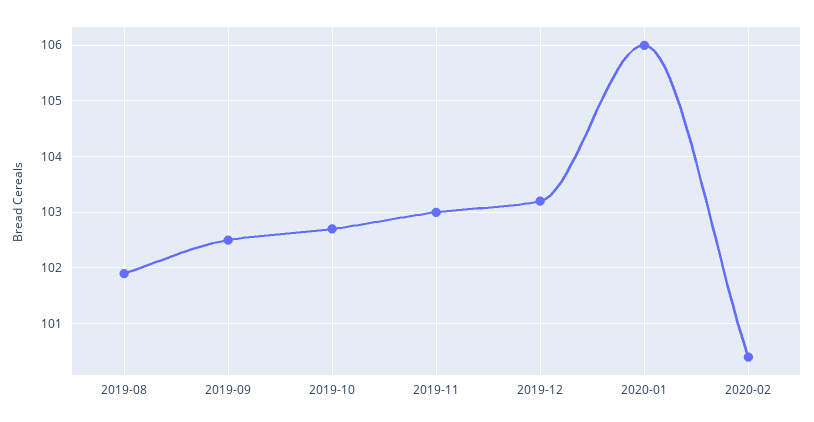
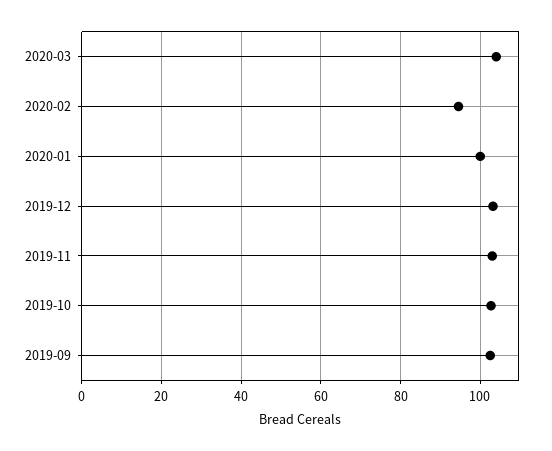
2019-08: 102 -> none
2020-01: 106 -> 100
2020-02: 100.5 -> 94
2020-03: none -> 104

